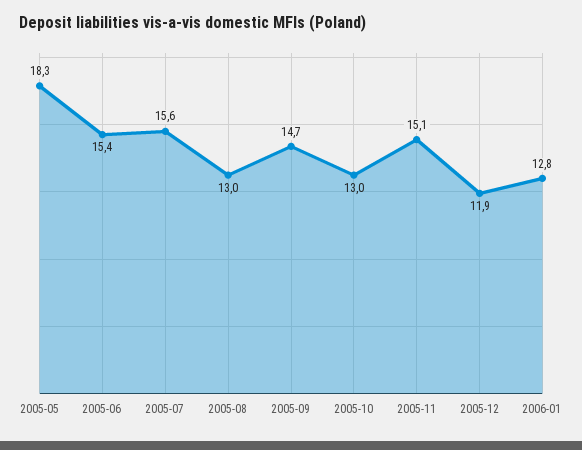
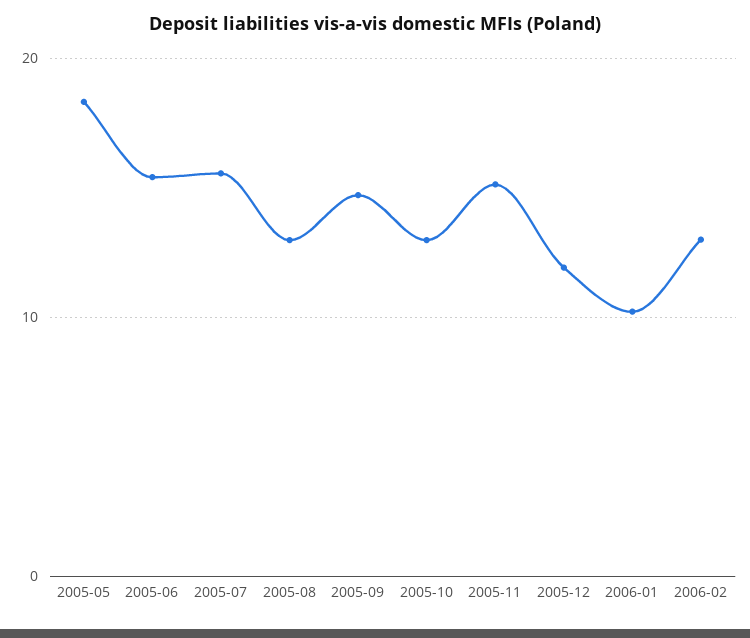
2006-01: 12.8 -> 10
2006-02: none -> 13

